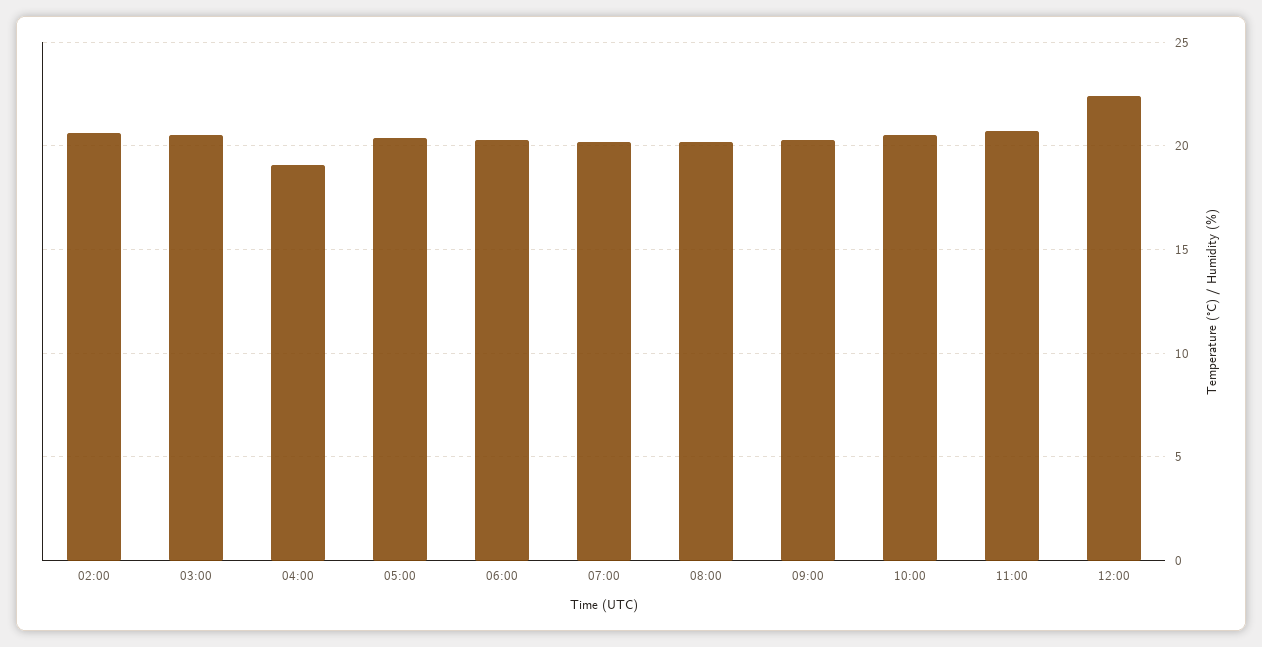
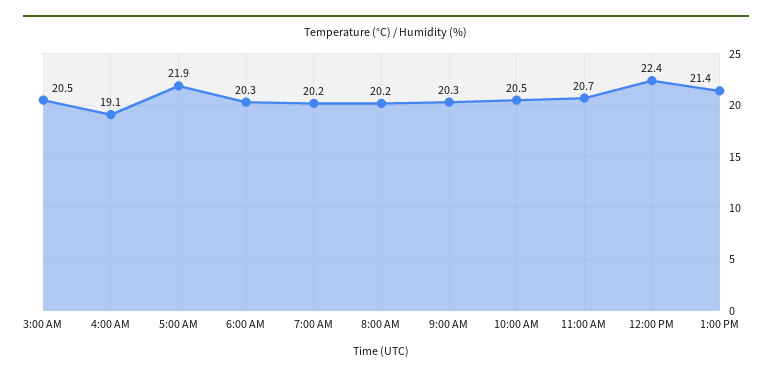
02:00: 20.5 -> none
05:00: 20.5 -> 21.9
1:00 PM: none -> 21.4

